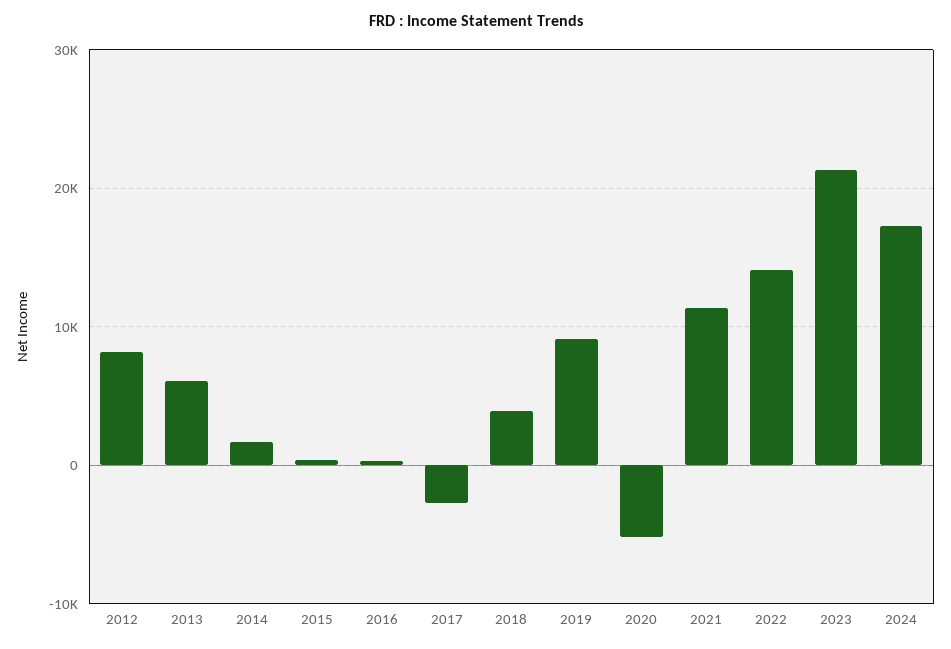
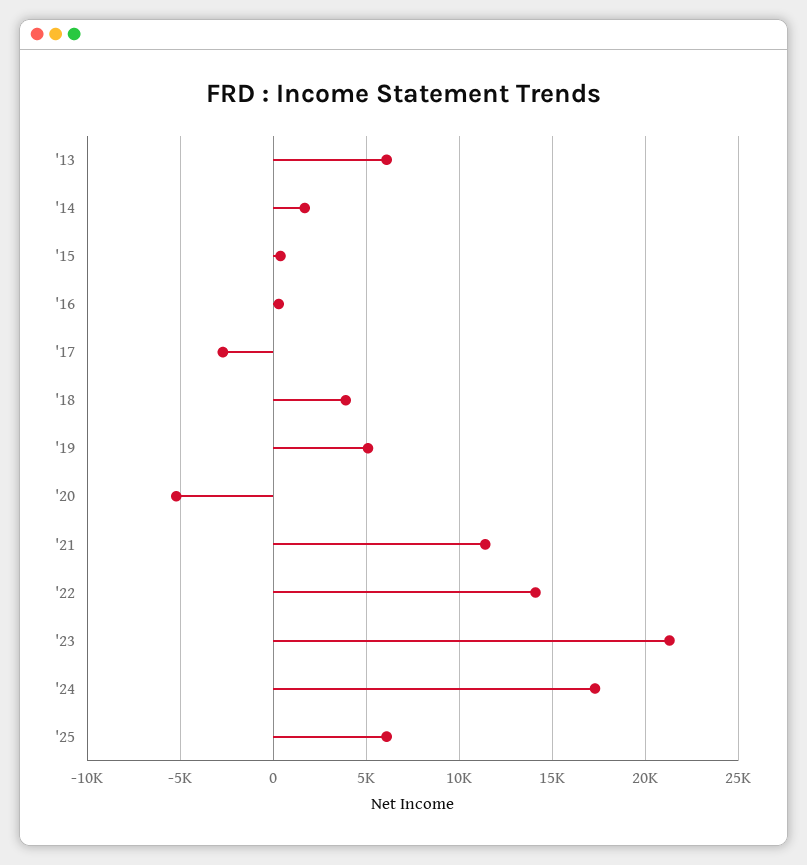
2012: 8000 -> none
2019: 9000 -> 5000
'25: none -> 6000

